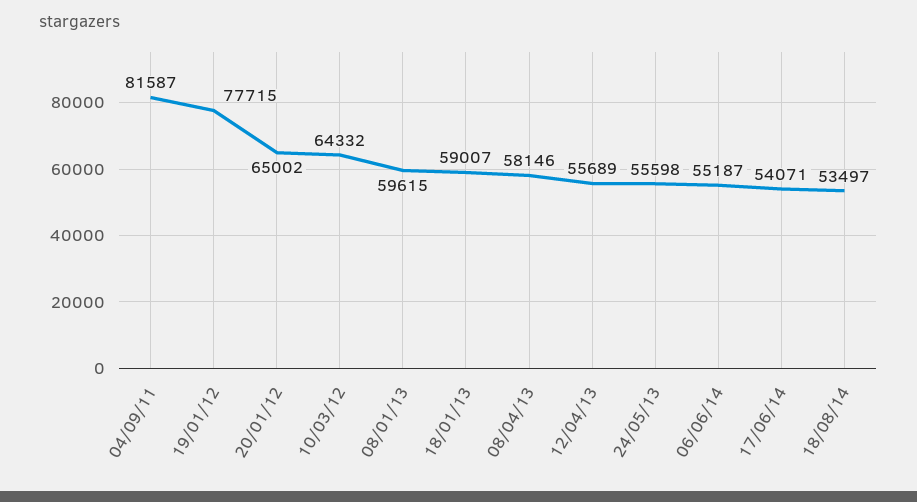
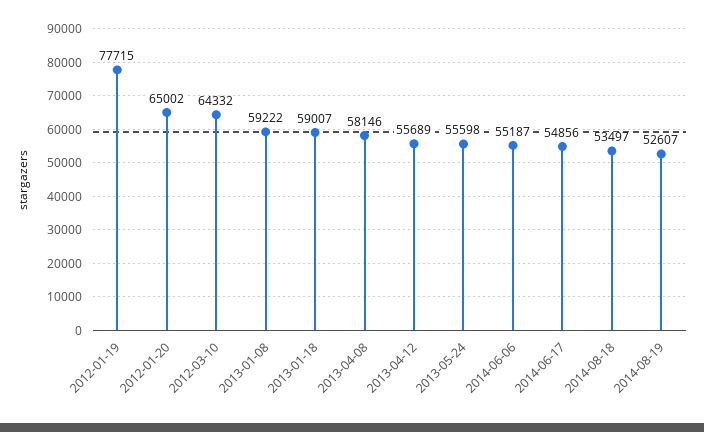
04/09/11: 81587 -> none
08/01/13: 59615 -> 59222
17/06/14: 54071 -> 54856
2014-08-19: none -> 52607

